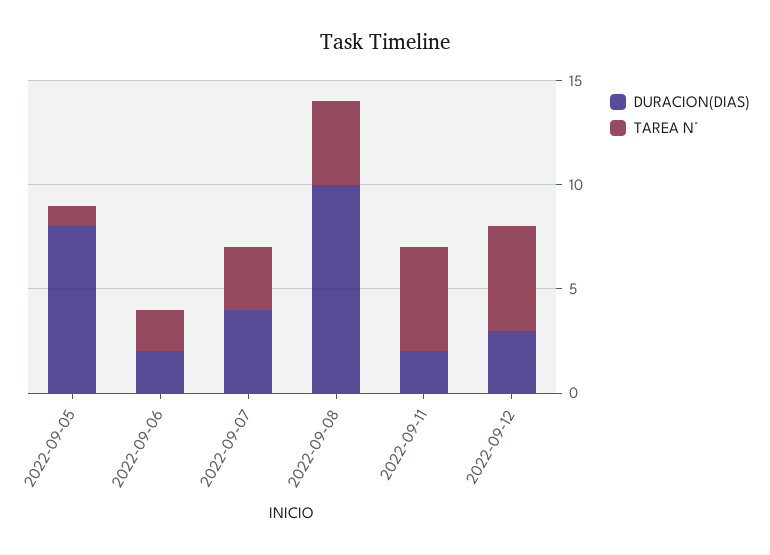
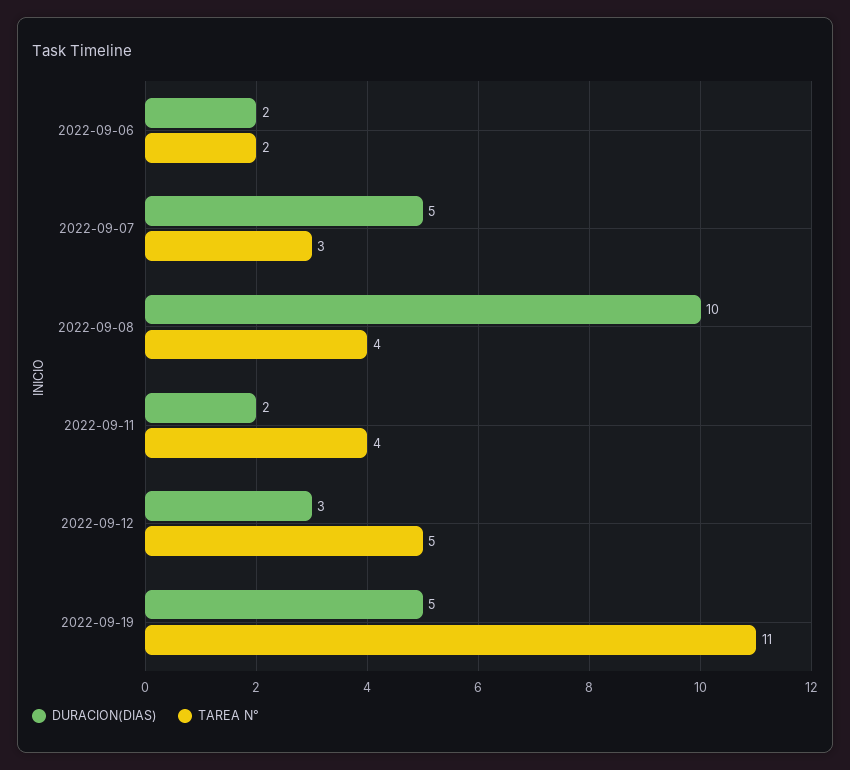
DURACION(DIAS), 2022-09-05: 8 -> none
TAREA N°, 2022-09-05: 1 -> none
DURACION(DIAS), 2022-09-07: 4 -> 5
TAREA N°, 2022-09-11: 5 -> 4
DURACION(DIAS), 2022-09-19: none -> 5
TAREA N°, 2022-09-19: none -> 11

